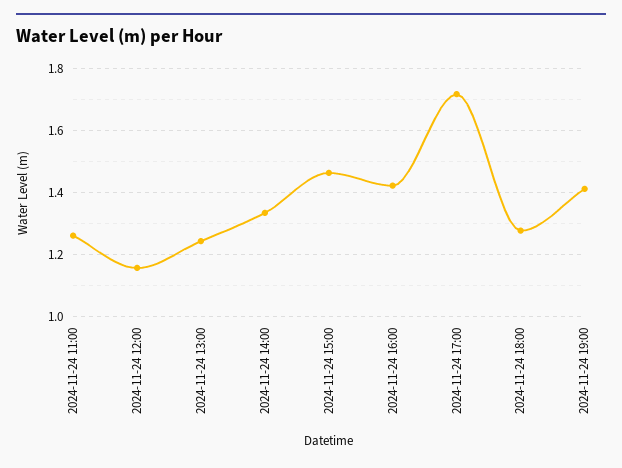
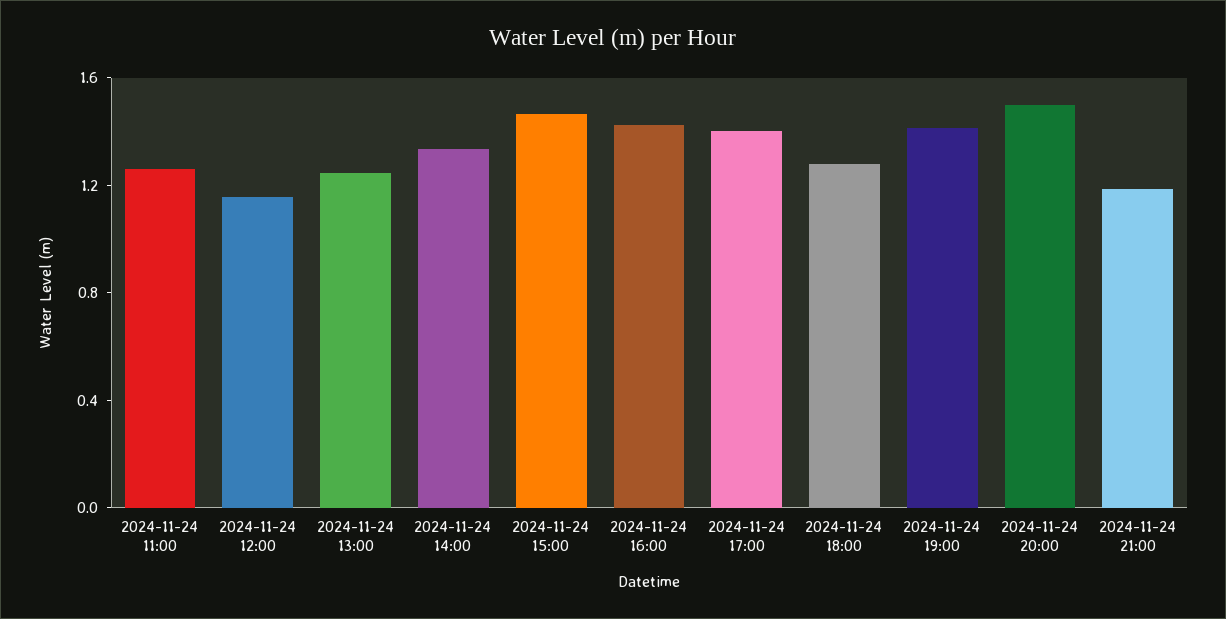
2024-11-24 17:00: 1.72 -> 1.4
2024-11-24 20:00: none -> 1.5
2024-11-24 21:00: none -> 1.2

